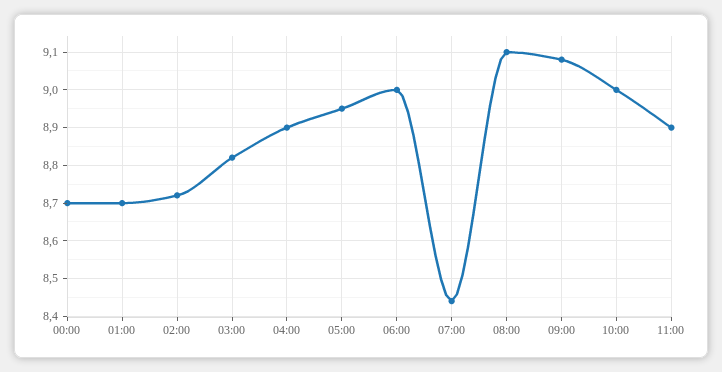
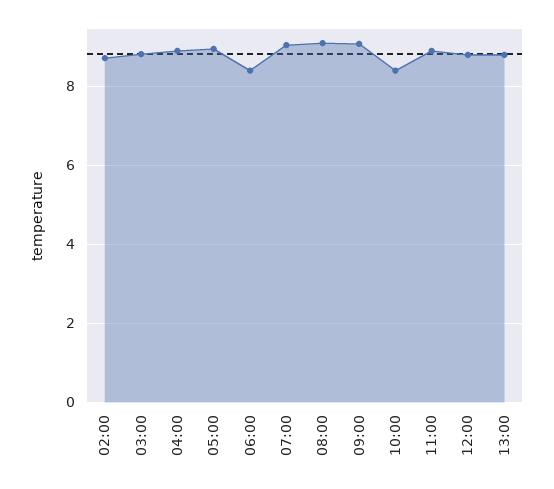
00:00: 8.7 -> none
01:00: 8.7 -> none
06:00: 9 -> 8.4
07:00: 8.45 -> 9
10:00: 9 -> 8.4
12:00: none -> 8.8
13:00: none -> 8.8

